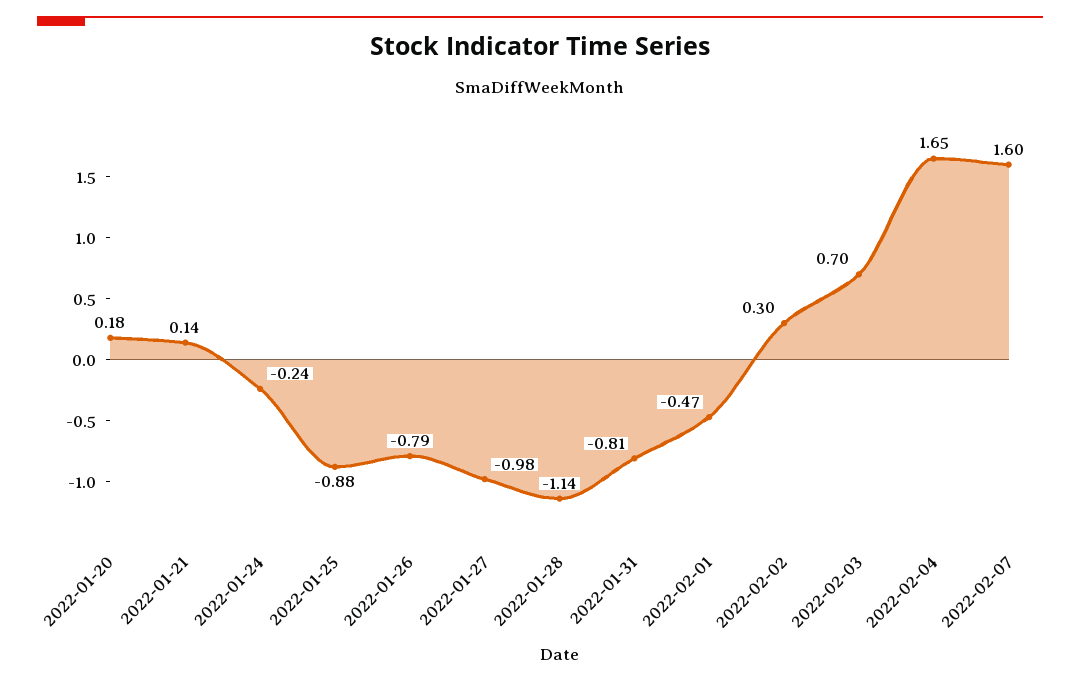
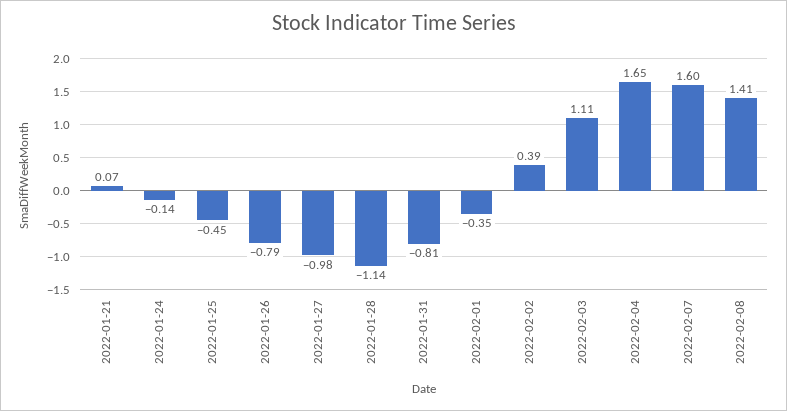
2022-01-20: 0.18 -> none
2022-01-21: 0.14 -> 0.07
2022-01-24: -0.24 -> -0.14
2022-01-25: -0.88 -> -0.45
2022-02-01: -0.47 -> -0.35
2022-02-02: 0.3 -> 0.39
2022-02-03: 0.7 -> 1.11
2022-02-08: none -> 1.41

